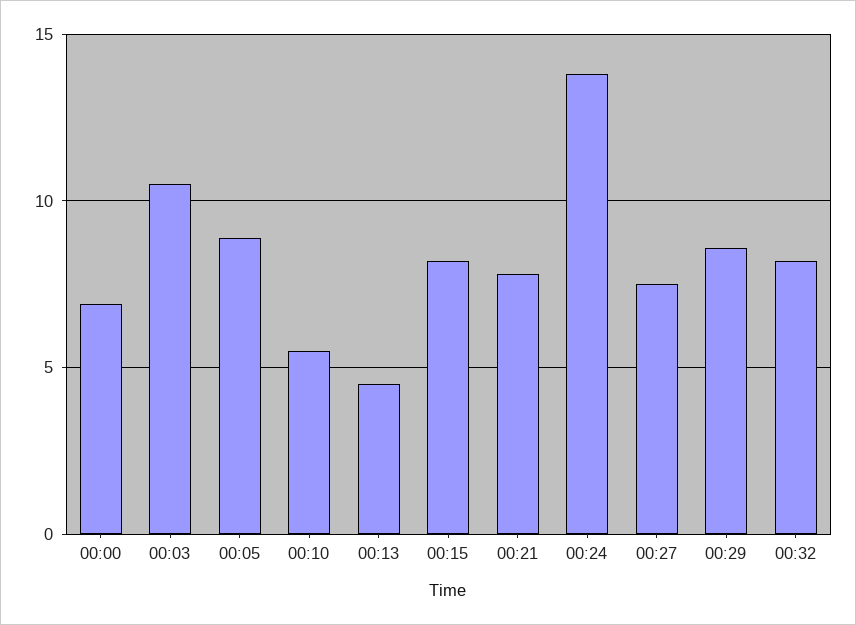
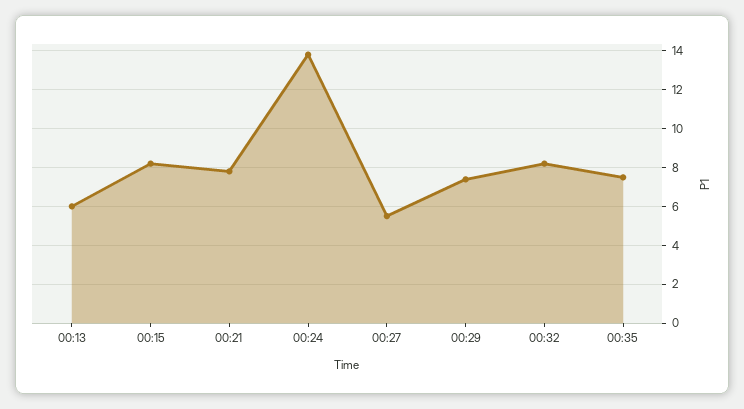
00:00: 7 -> none
00:03: 10.5 -> none
00:05: 9 -> none
00:10: 5.5 -> none
00:13: 4.5 -> 6
00:27: 7.5 -> 5.5
00:29: 8.5 -> 7.5
00:35: none -> 7.5

